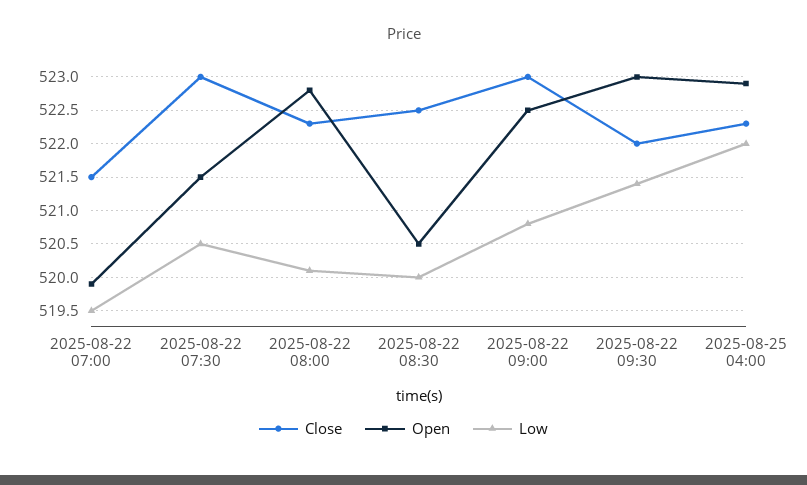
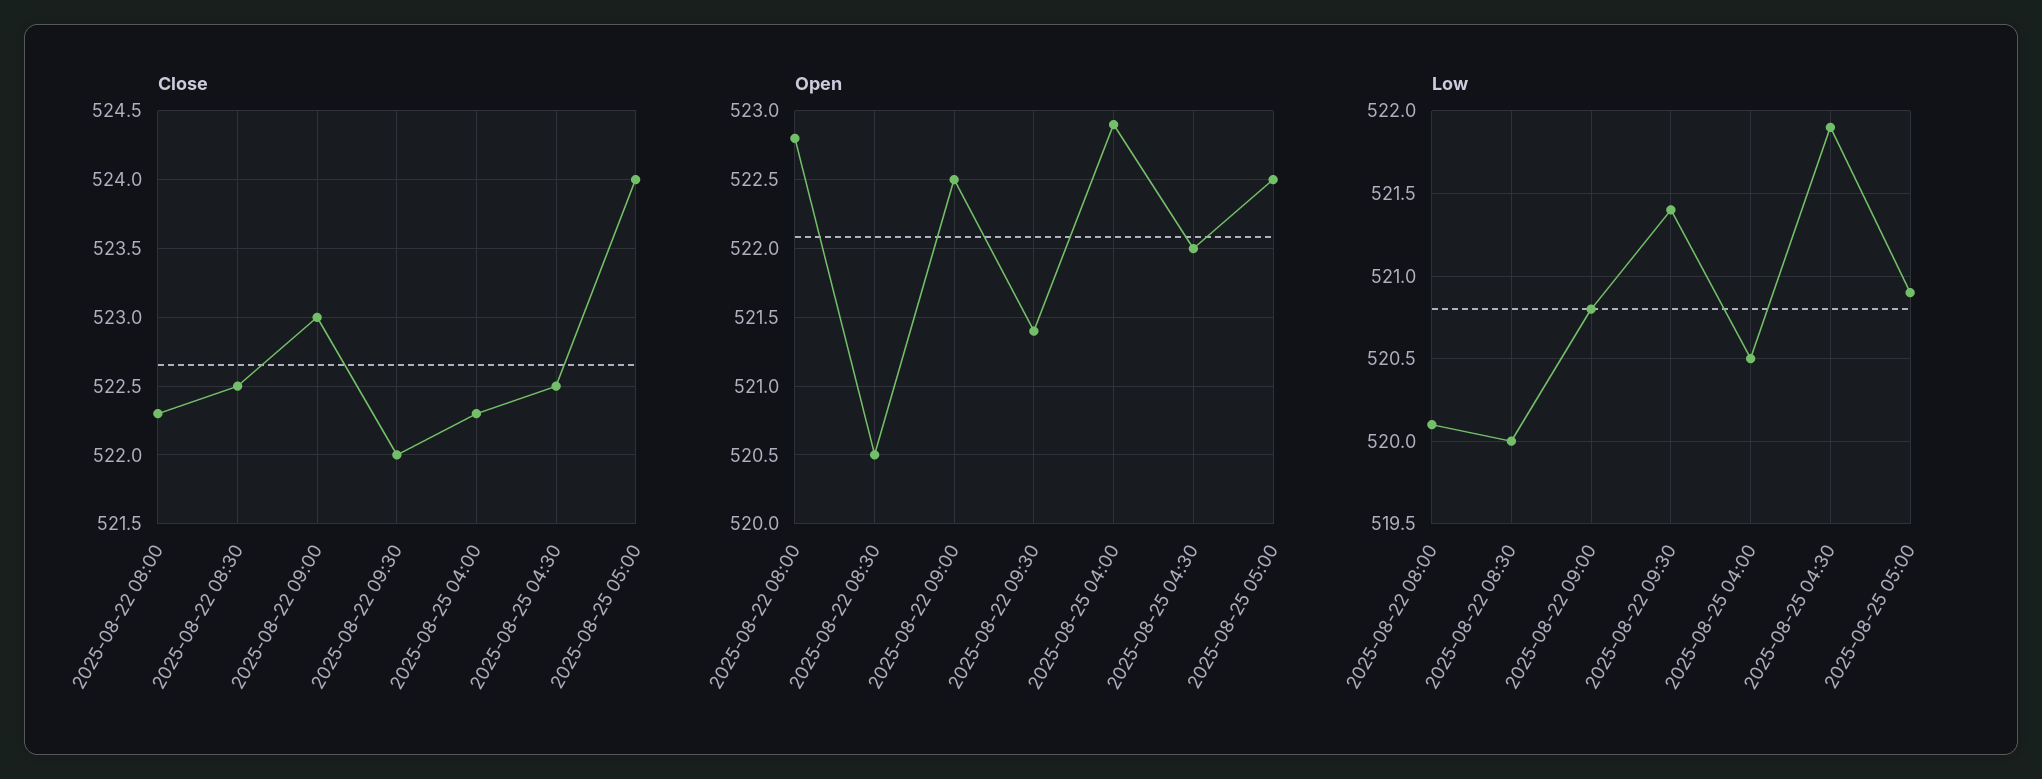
Close, 2025-08-22 07:00: 521.5 -> none
Open, 2025-08-22 07:00: 519.9 -> none
Low, 2025-08-22 07:00: 519.5 -> none
Close, 2025-08-22 07:30: 523 -> none
Open, 2025-08-22 07:30: 521.5 -> none
Low, 2025-08-22 07:30: 520.5 -> none
Open, 2025-08-22 09:30: 523 -> 521.4
Low, 2025-08-25 04:00: 522 -> 520.5
Close, 2025-08-25 04:30: none -> 522.5
Close, 2025-08-25 05:00: none -> 524
Open, 2025-08-25 04:30: none -> 522
Open, 2025-08-25 05:00: none -> 522.5
Low, 2025-08-25 04:30: none -> 521.9
Low, 2025-08-25 05:00: none -> 520.9

